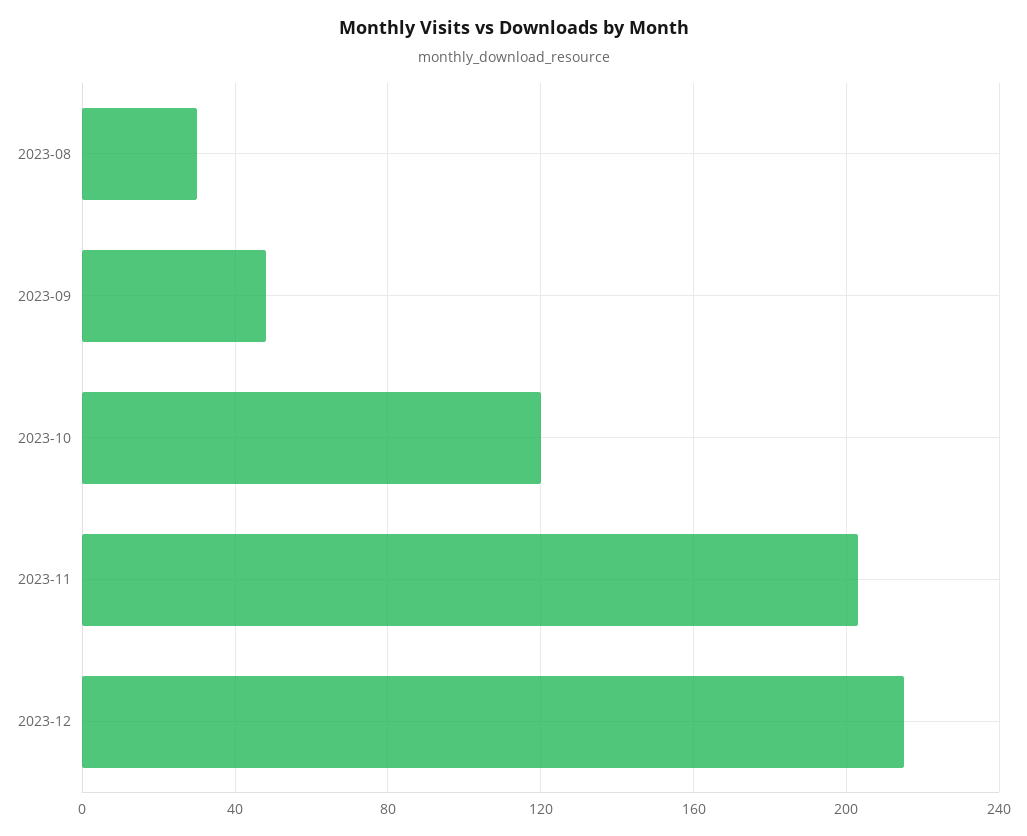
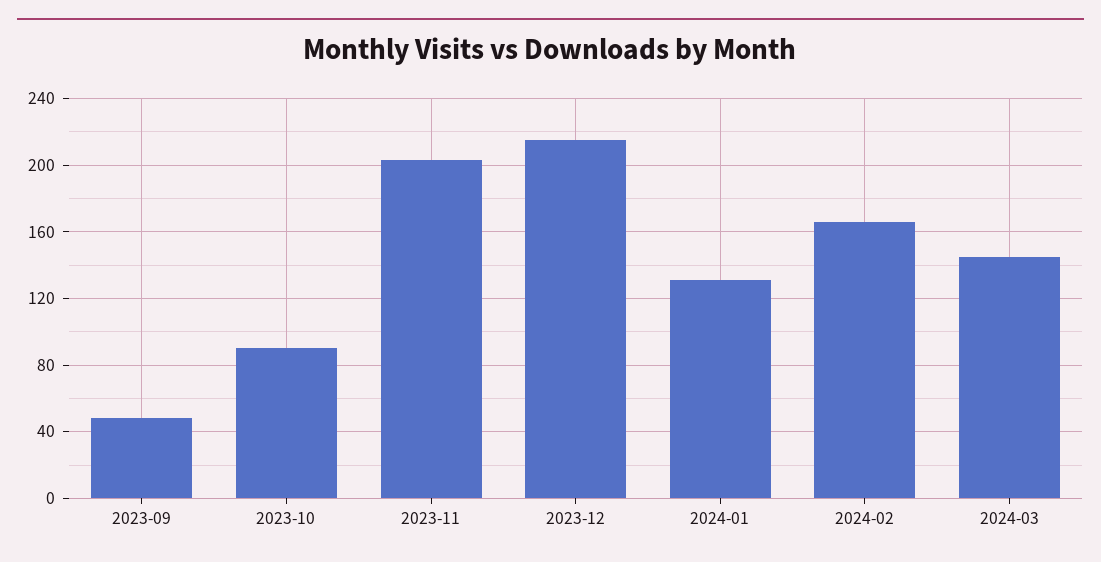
2023-08: 30 -> none
2023-10: 120 -> 90
2024-01: none -> 130
2024-02: none -> 165
2024-03: none -> 145

